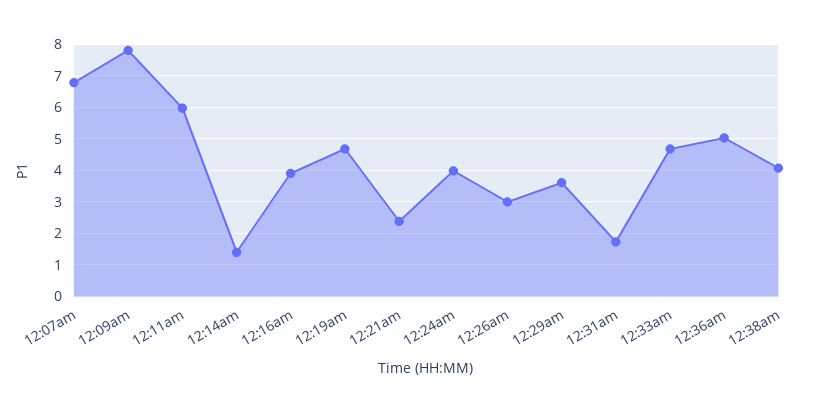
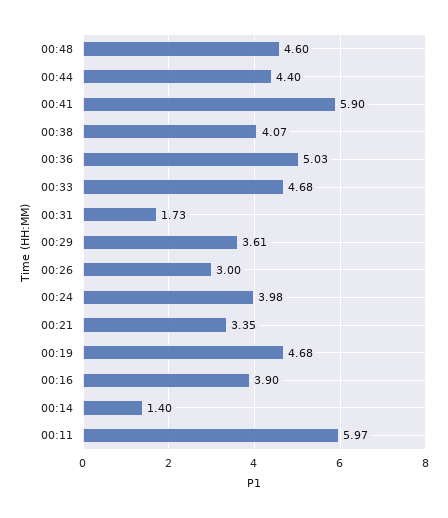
12:07am: 6.8 -> none
12:09am: 7.8 -> none
12:21am: 2.4 -> 3.35
00:48: none -> 4.6
00:44: none -> 4.4
00:41: none -> 5.9

